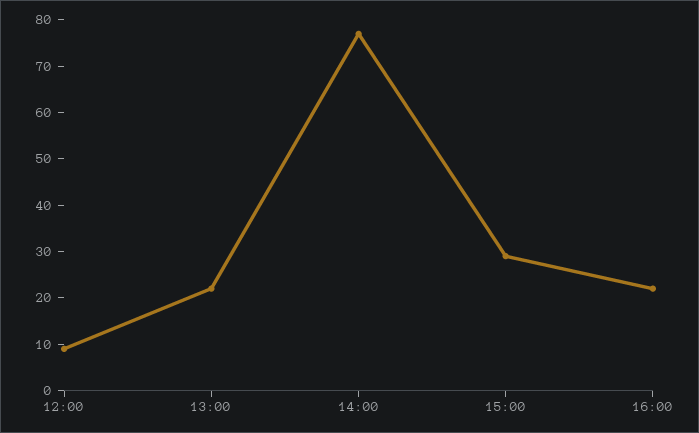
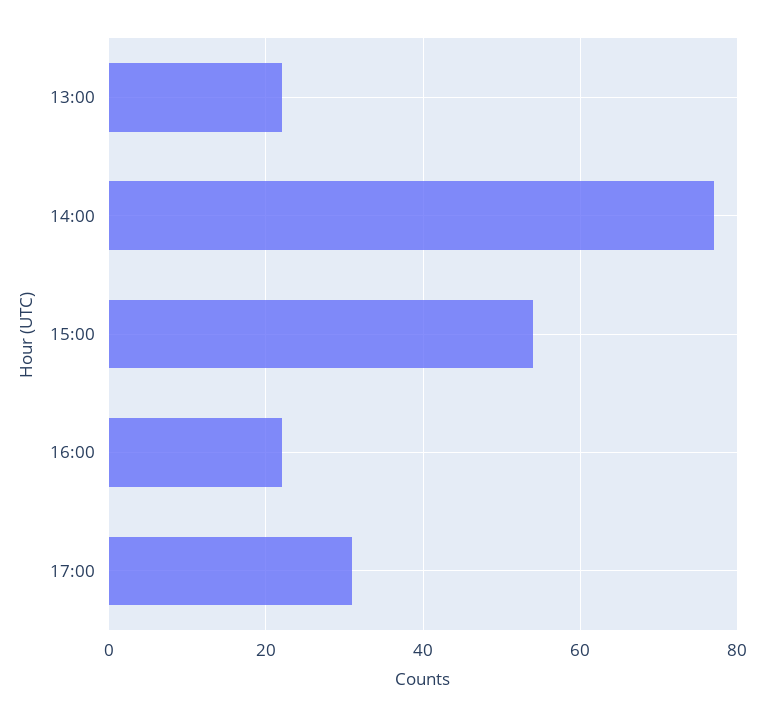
12:00: 10 -> none
15:00: 30 -> 55
17:00: none -> 30

